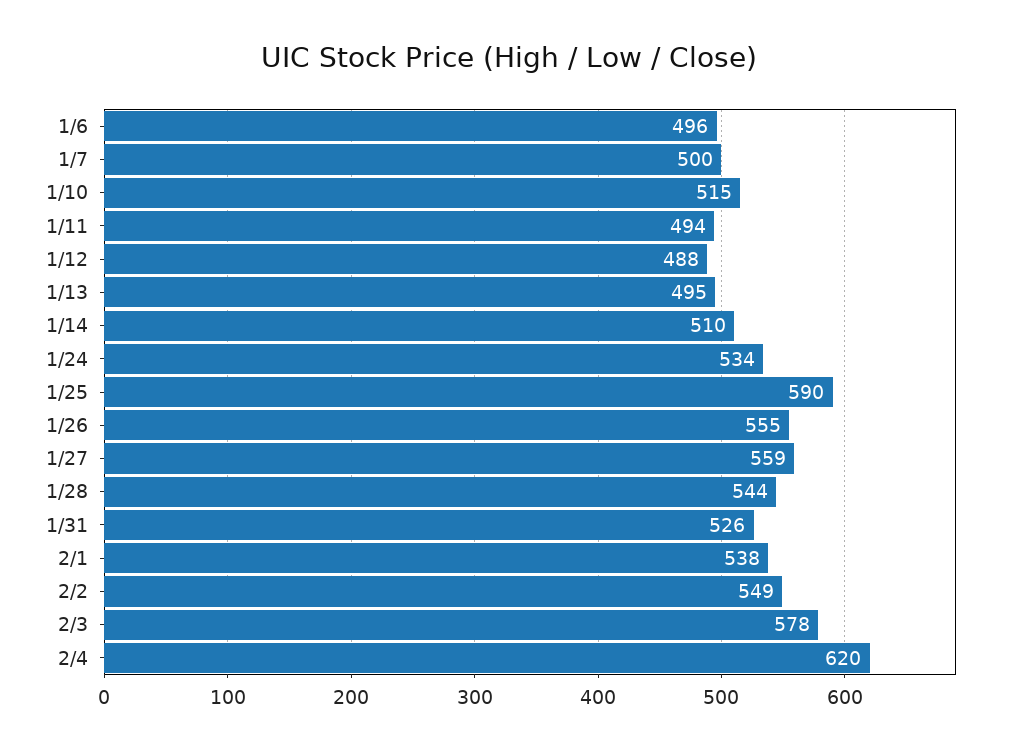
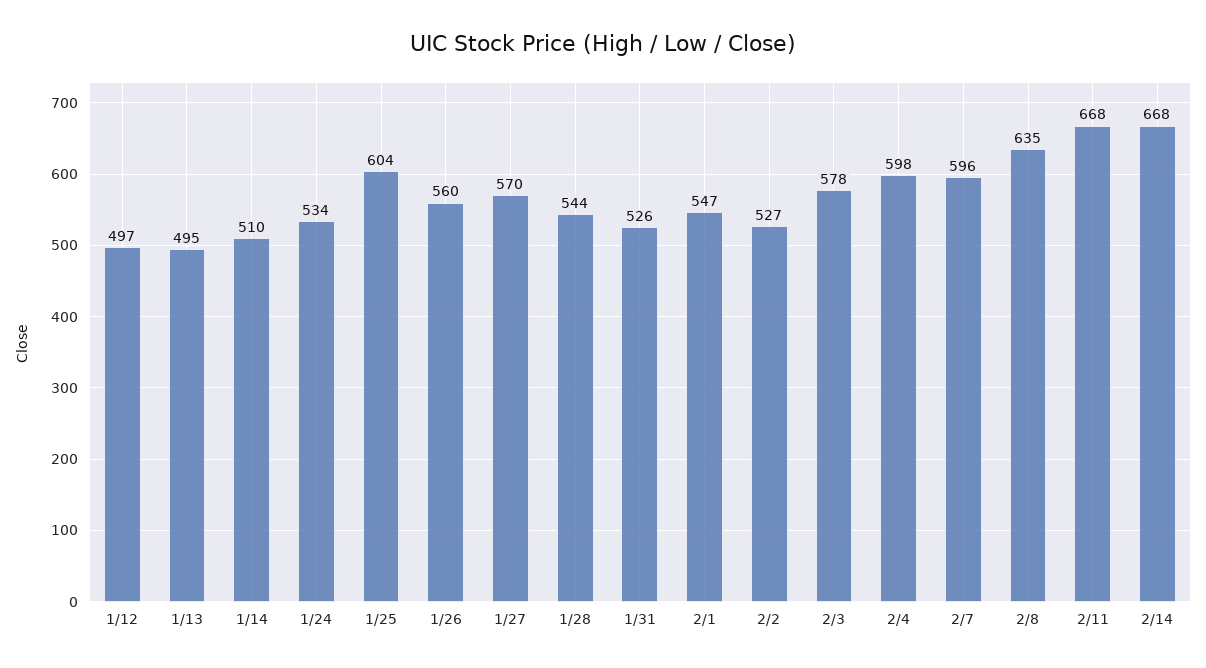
1/6: 496 -> none
1/7: 500 -> none
1/10: 515 -> none
1/11: 494 -> none
1/12: 488 -> 497
1/25: 590 -> 604
1/26: 555 -> 560
1/27: 559 -> 570
2/1: 538 -> 547
2/2: 549 -> 527
2/4: 620 -> 598
2/7: none -> 596
2/8: none -> 635
2/11: none -> 668
2/14: none -> 668

